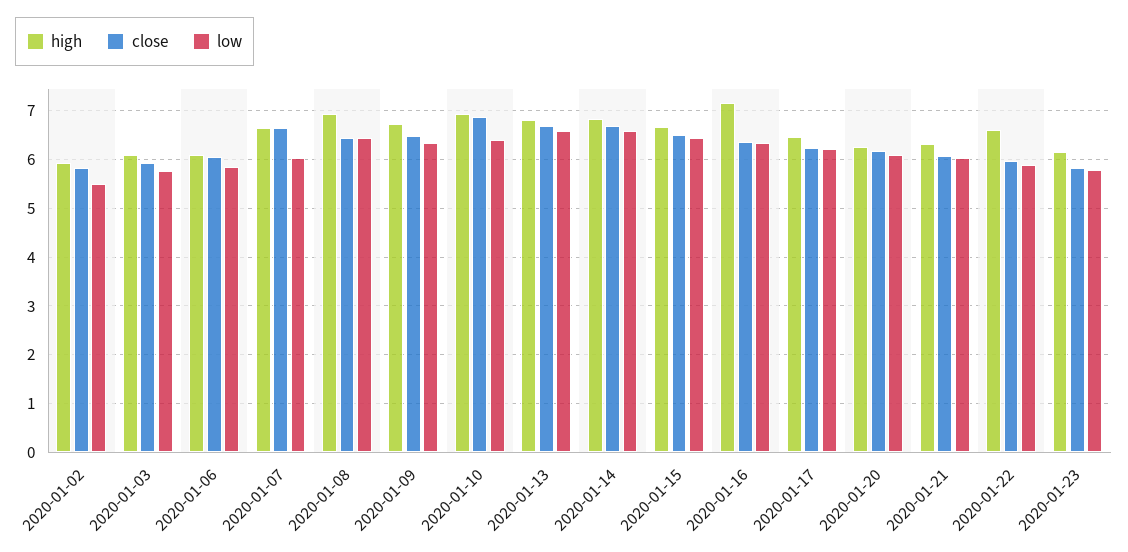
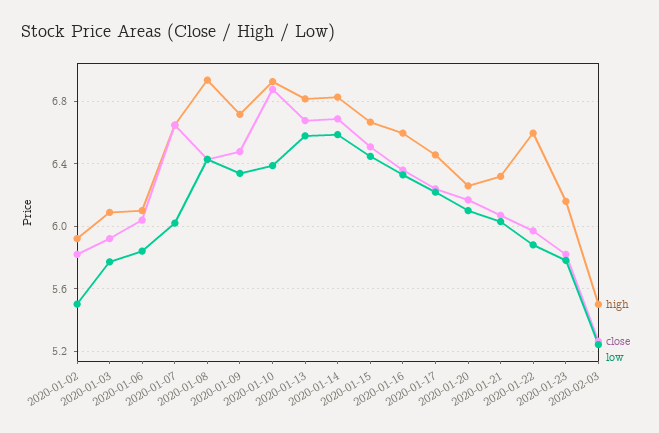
high, 2020-01-16: 7.2 -> 6.6
high, 2020-02-03: none -> 5.5
close, 2020-02-03: none -> 5.25
low, 2020-02-03: none -> 5.25

